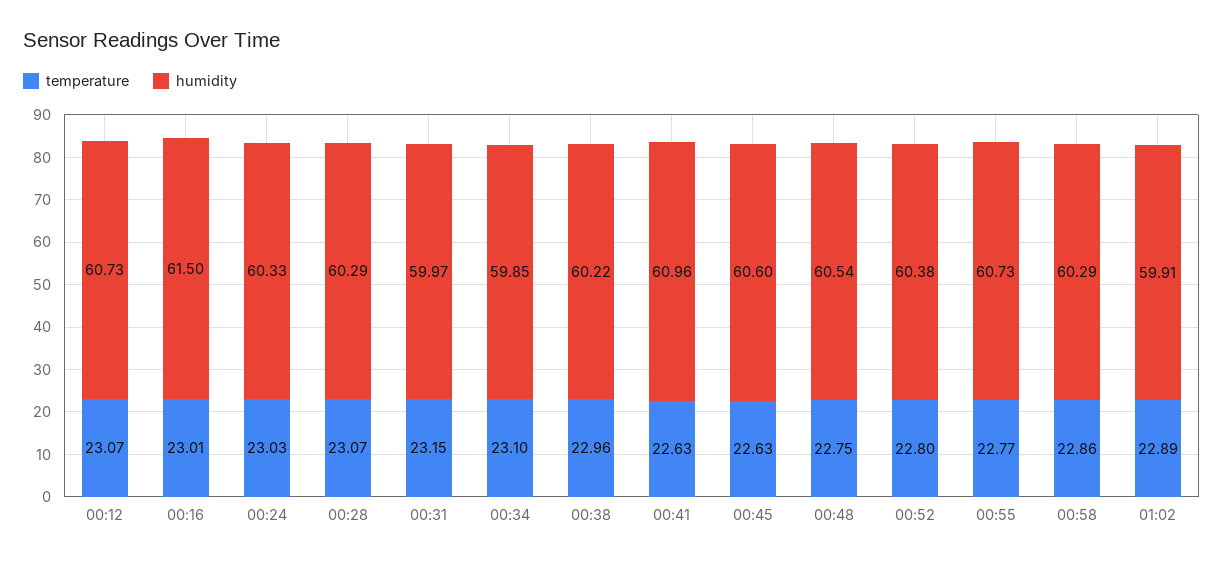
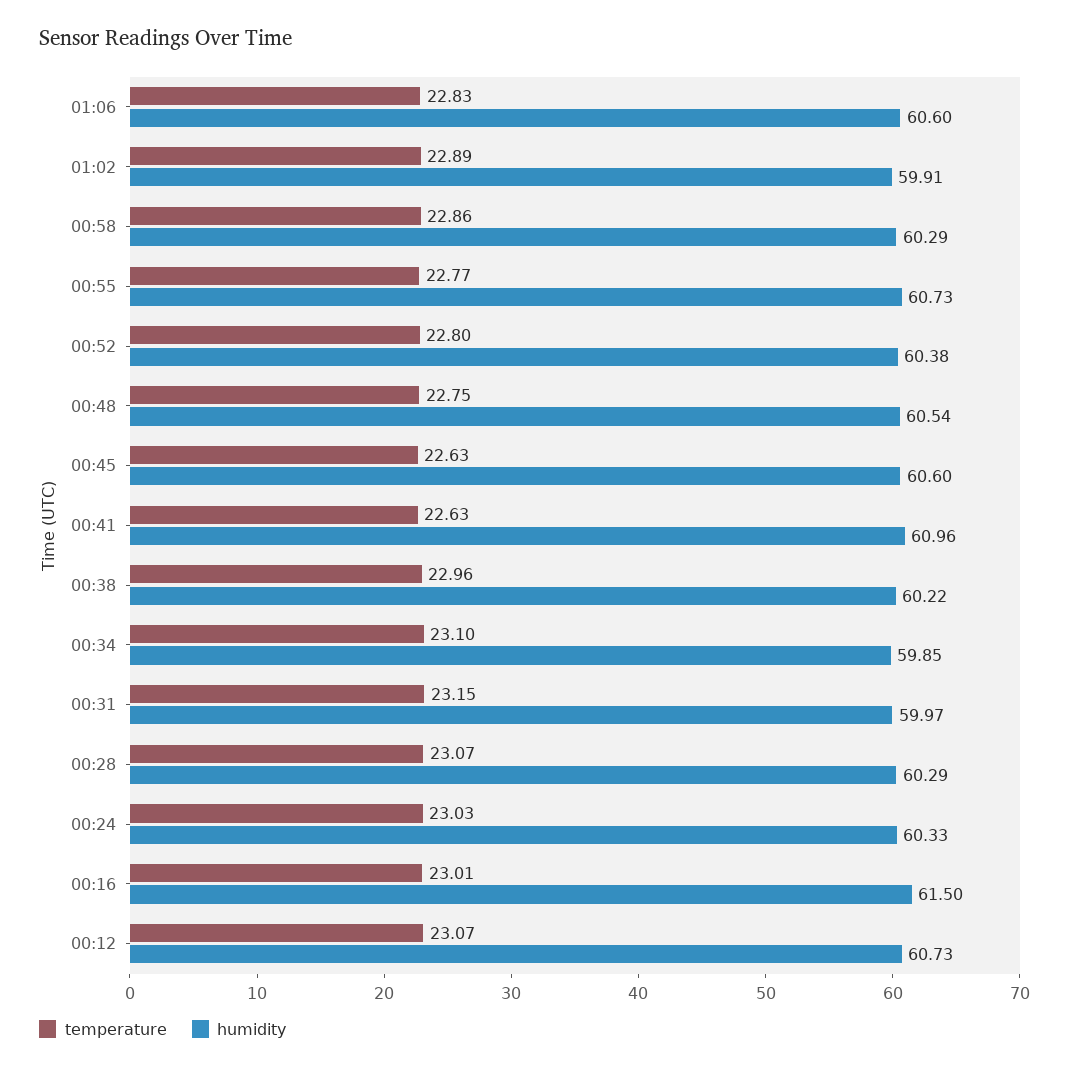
temperature, 01:06: none -> 22.83
humidity, 01:06: none -> 60.6

